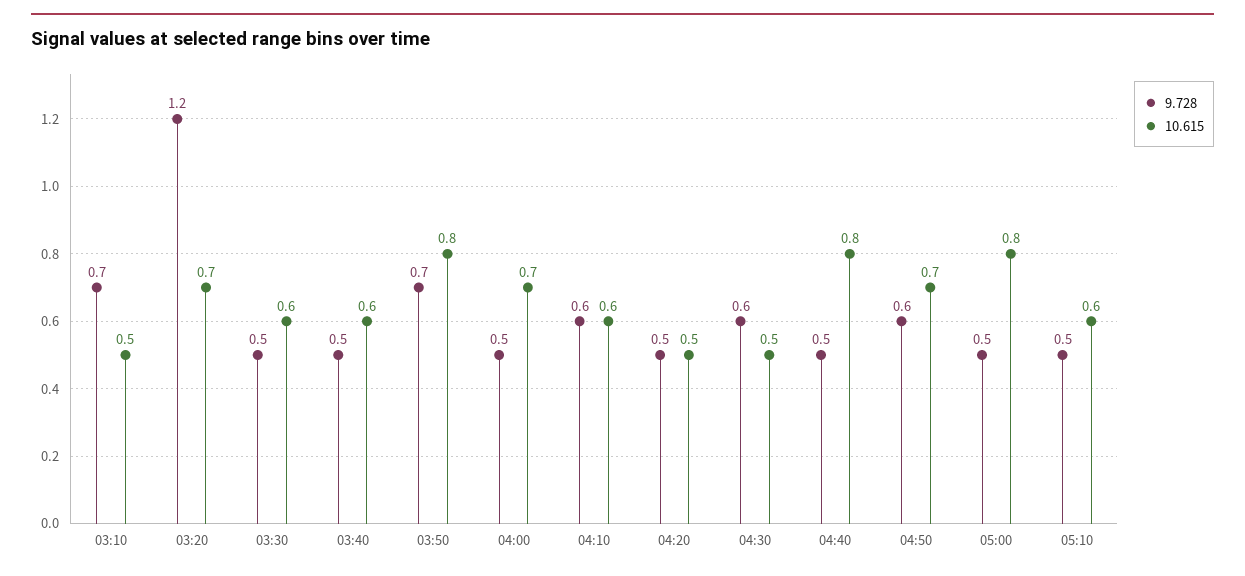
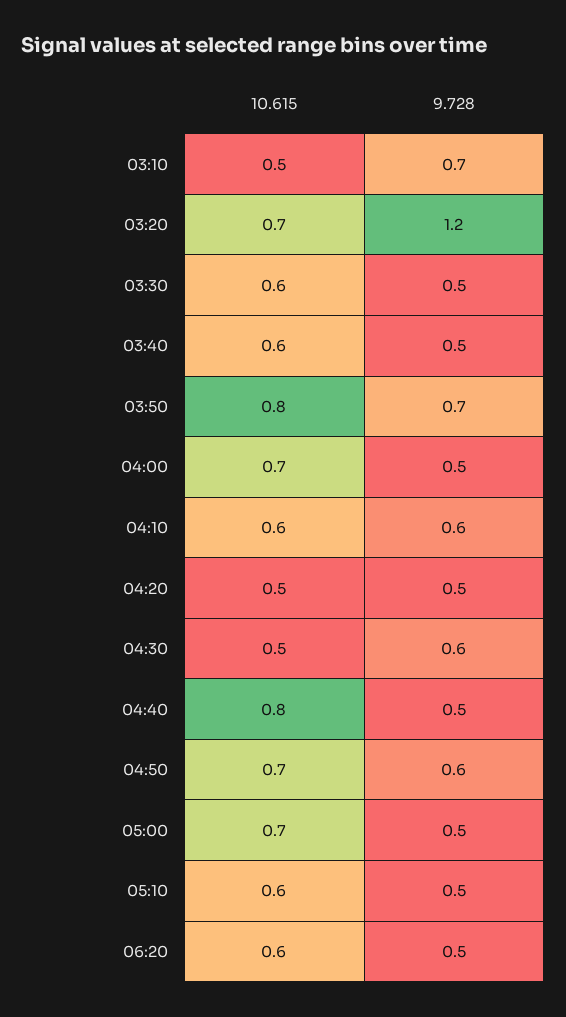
10.615, 05:00: 0.8 -> 0.7
10.615, 06:20: none -> 0.6
9.728, 06:20: none -> 0.5

